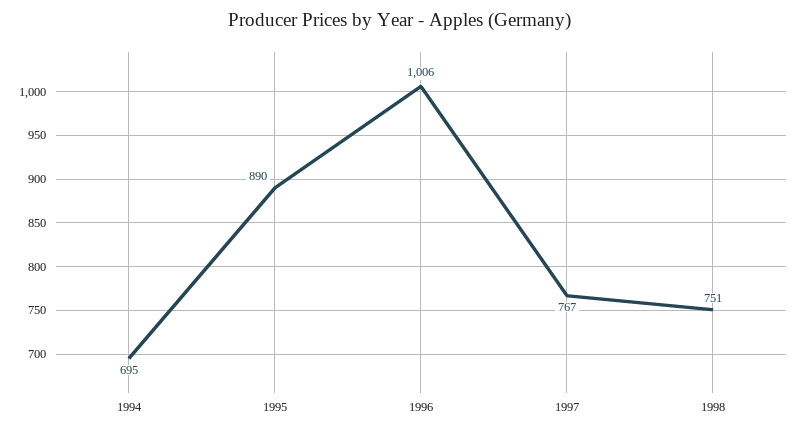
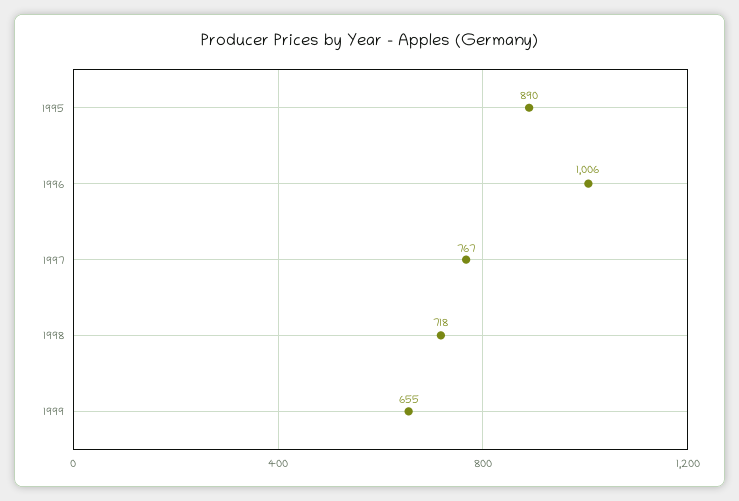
1994: 695 -> none
1998: 751 -> 718
1999: none -> 655

